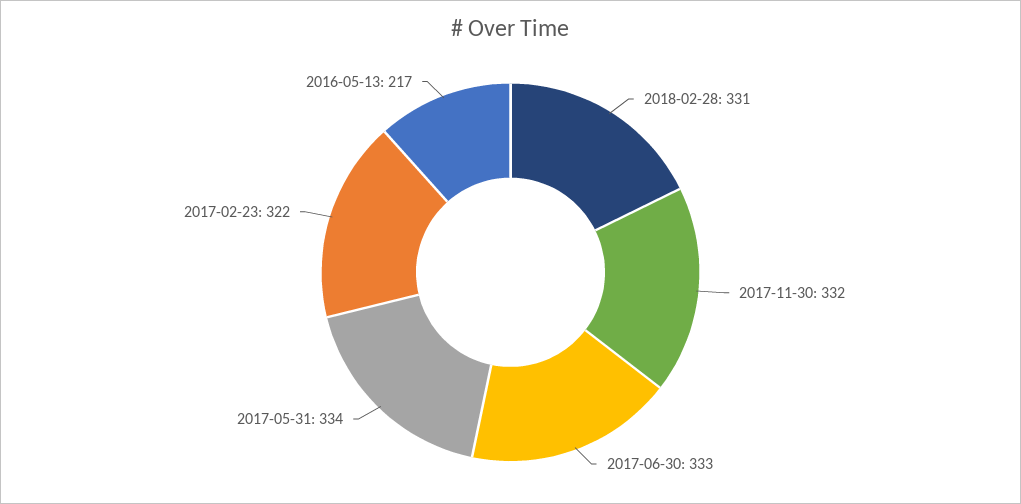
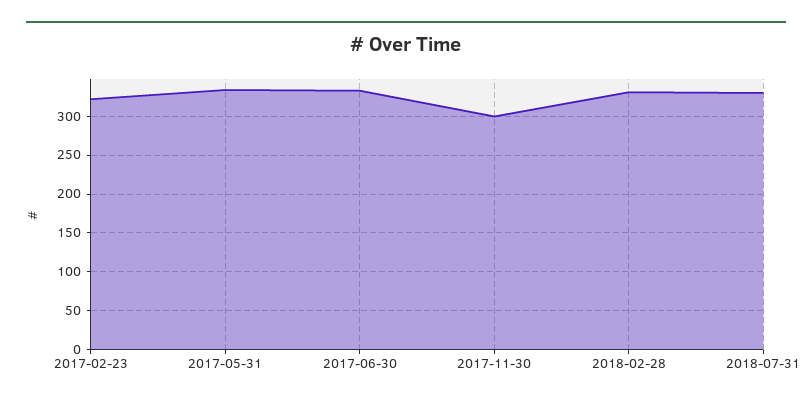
2017-11-30: 332 -> 300
2016-05-13: 217 -> none
2018-07-31: none -> 330

